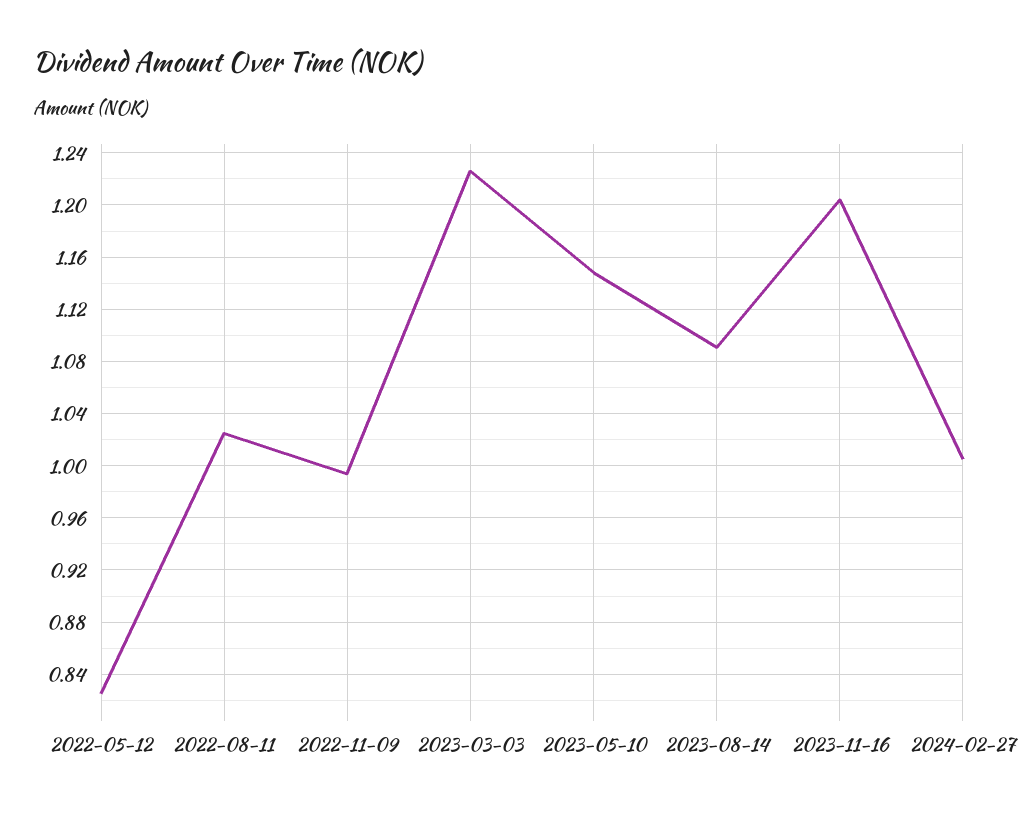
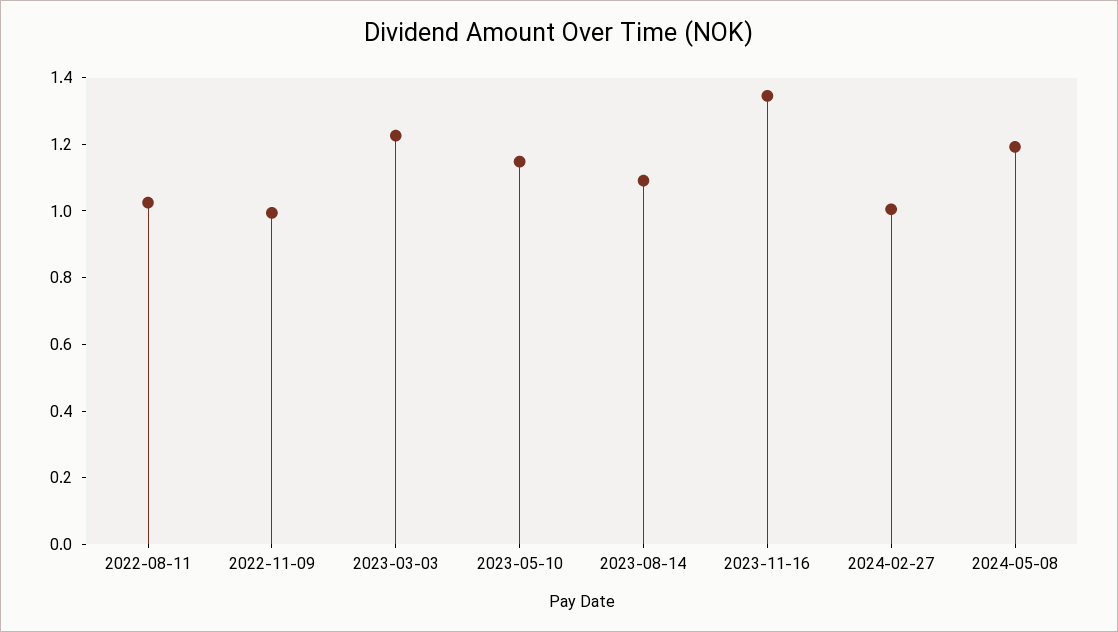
2022-05-12: 0.825 -> none
2023-11-16: 1.205 -> 1.35
2024-05-08: none -> 1.2

